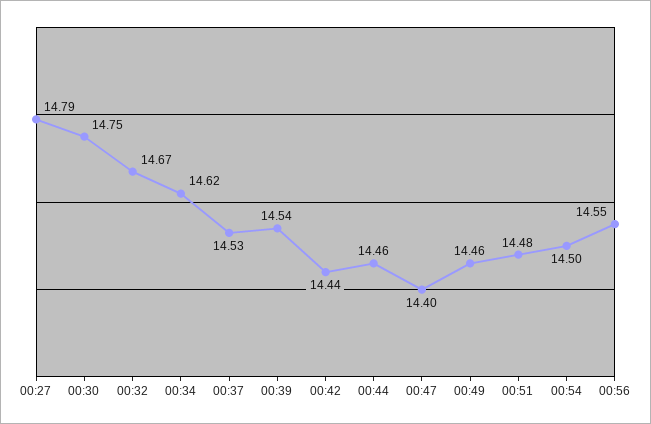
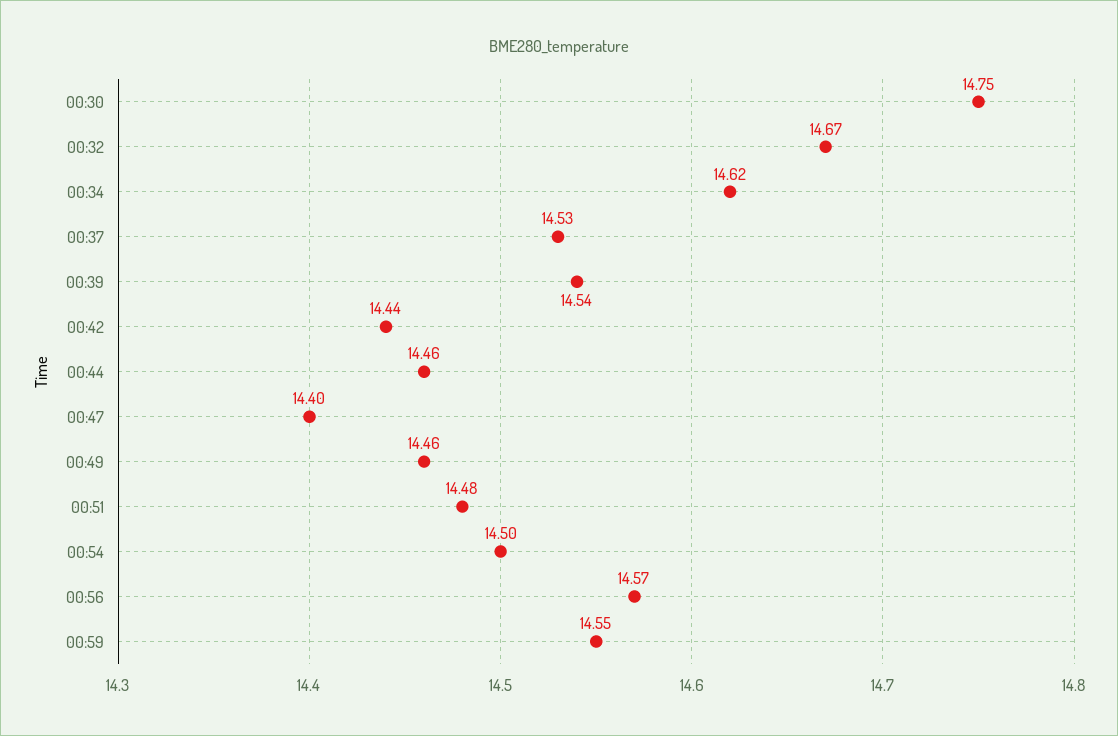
00:27: 14.79 -> none
00:56: 14.55 -> 14.57
00:59: none -> 14.55

